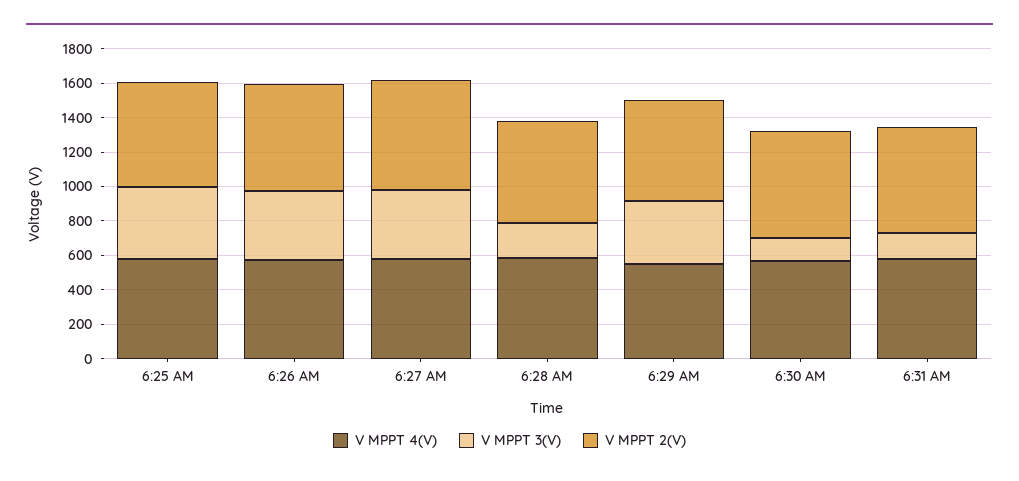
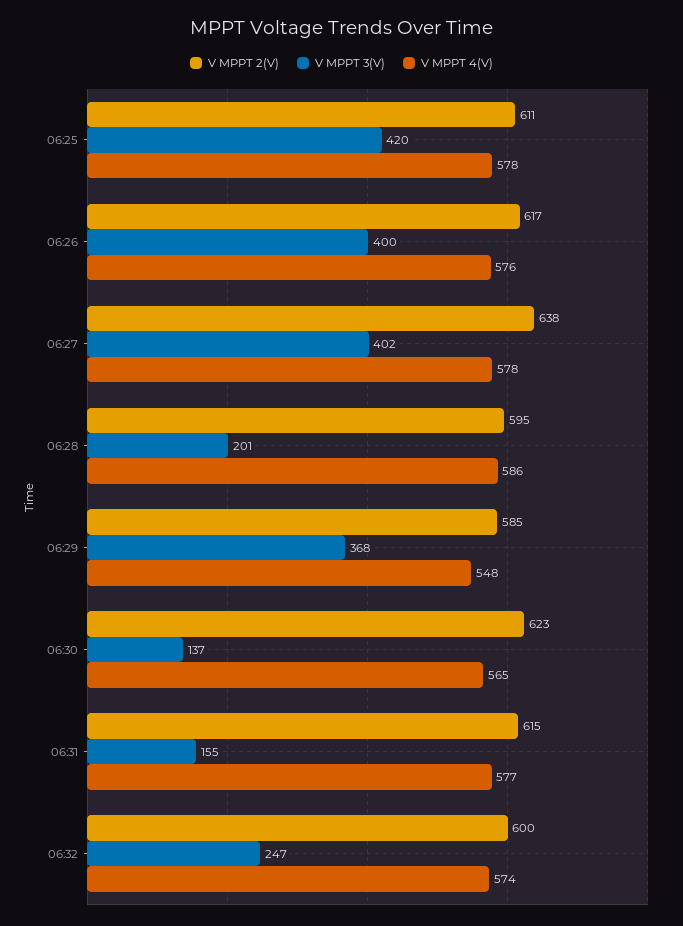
V MPPT 2(V), 06:32: none -> 600
V MPPT 3(V), 06:32: none -> 247
V MPPT 4(V), 06:32: none -> 574

